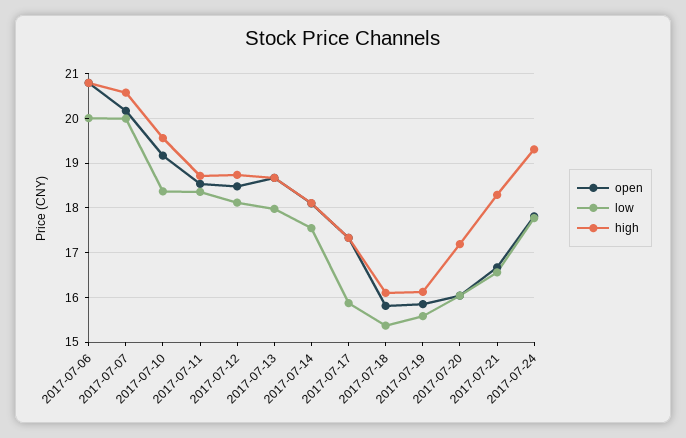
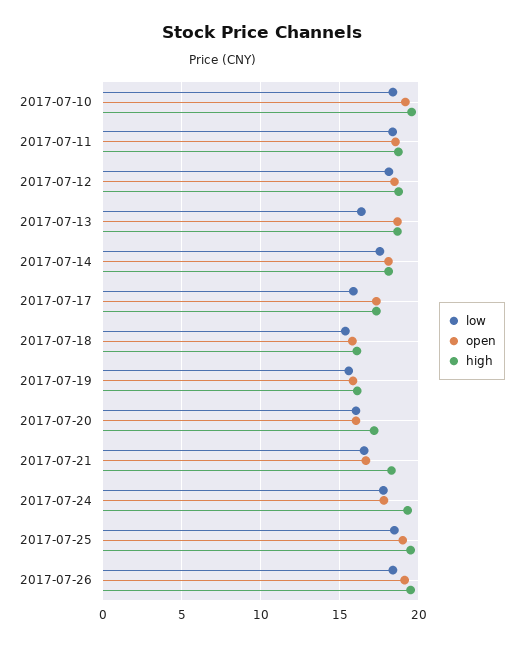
open, 2017-07-06: 20.8 -> none
low, 2017-07-06: 20 -> none
high, 2017-07-06: 20.8 -> none
open, 2017-07-07: 20.2 -> none
low, 2017-07-07: 20 -> none
high, 2017-07-07: 20.6 -> none
low, 2017-07-13: 18 -> 16.5
low, 2017-07-25: none -> 18.5
open, 2017-07-25: none -> 19
high, 2017-07-25: none -> 19.5
low, 2017-07-26: none -> 18.5
open, 2017-07-26: none -> 19
high, 2017-07-26: none -> 19.5

